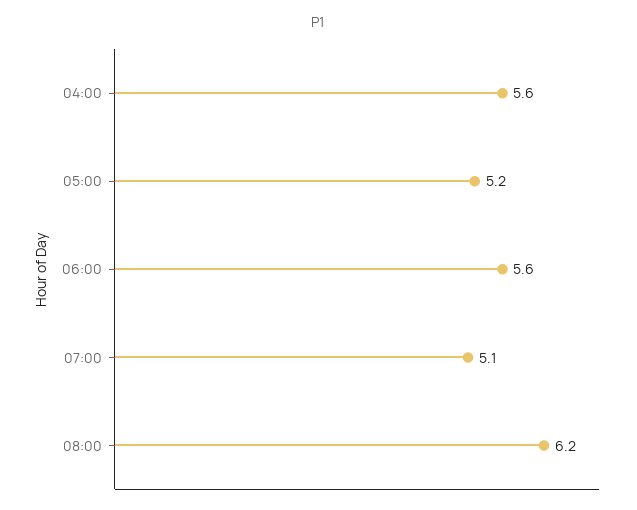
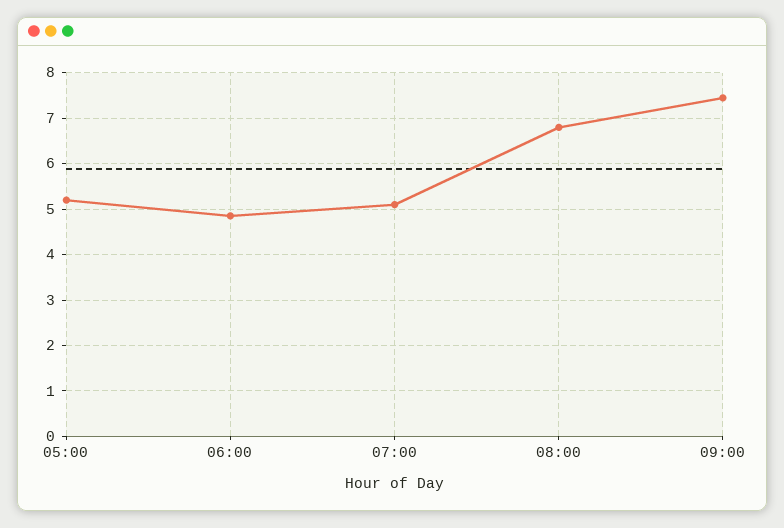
04:00: 5.6 -> none
06:00: 5.6 -> 4.8
08:00: 6.2 -> 6.8
09:00: none -> 7.4

